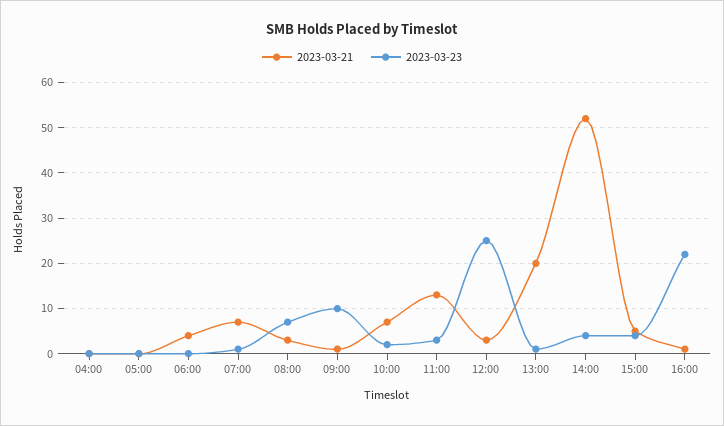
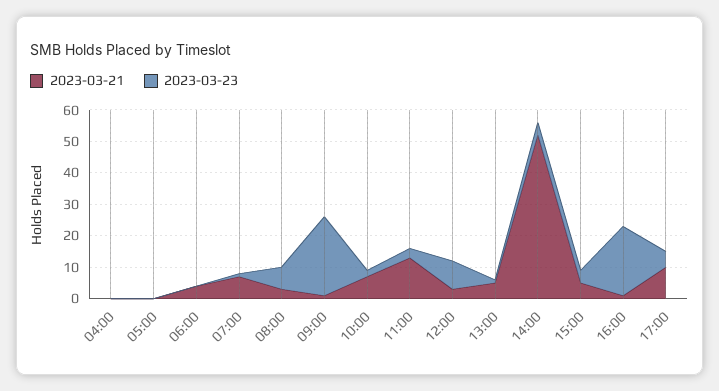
2023-03-23, 09:00: 10 -> 25
2023-03-23, 12:00: 25 -> 10
2023-03-21, 13:00: 20 -> 5
2023-03-21, 17:00: none -> 10
2023-03-23, 17:00: none -> 5

